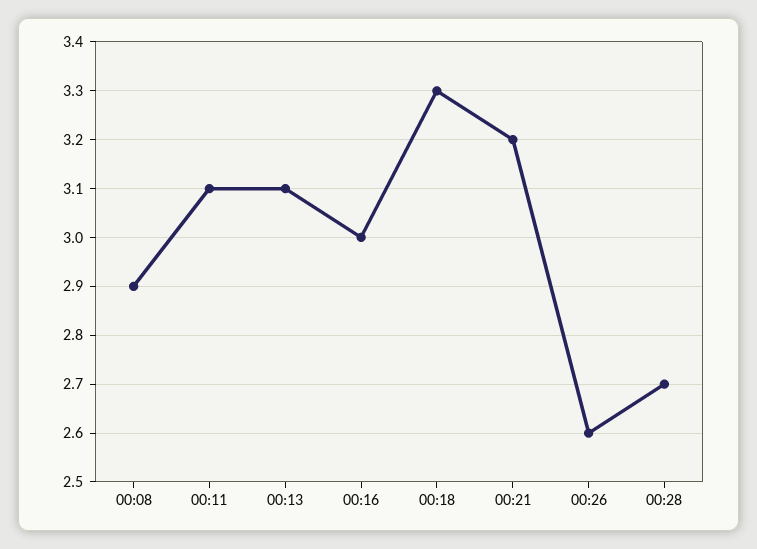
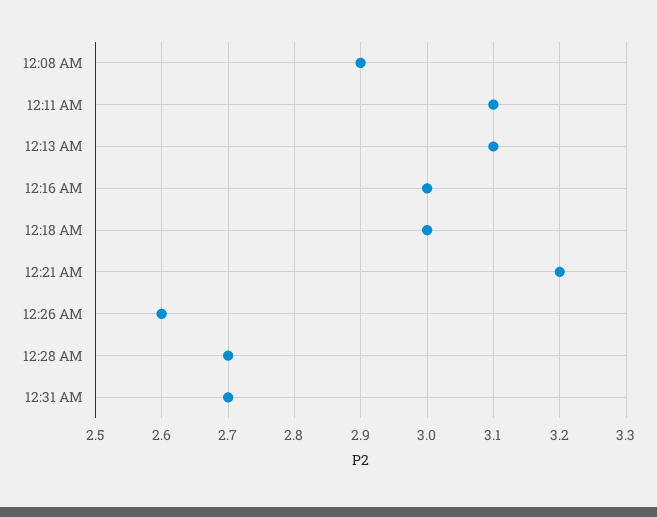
00:18: 3.3 -> 3
12:31 AM: none -> 2.7

